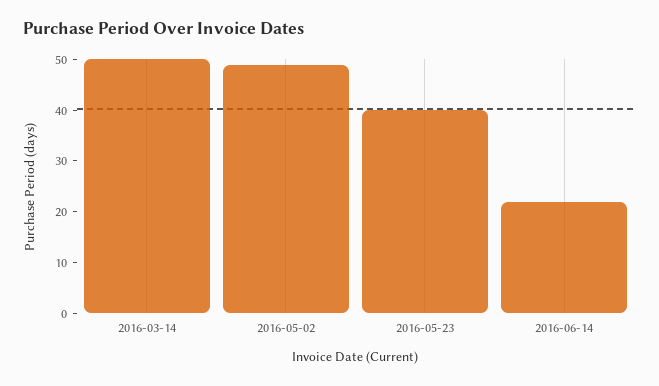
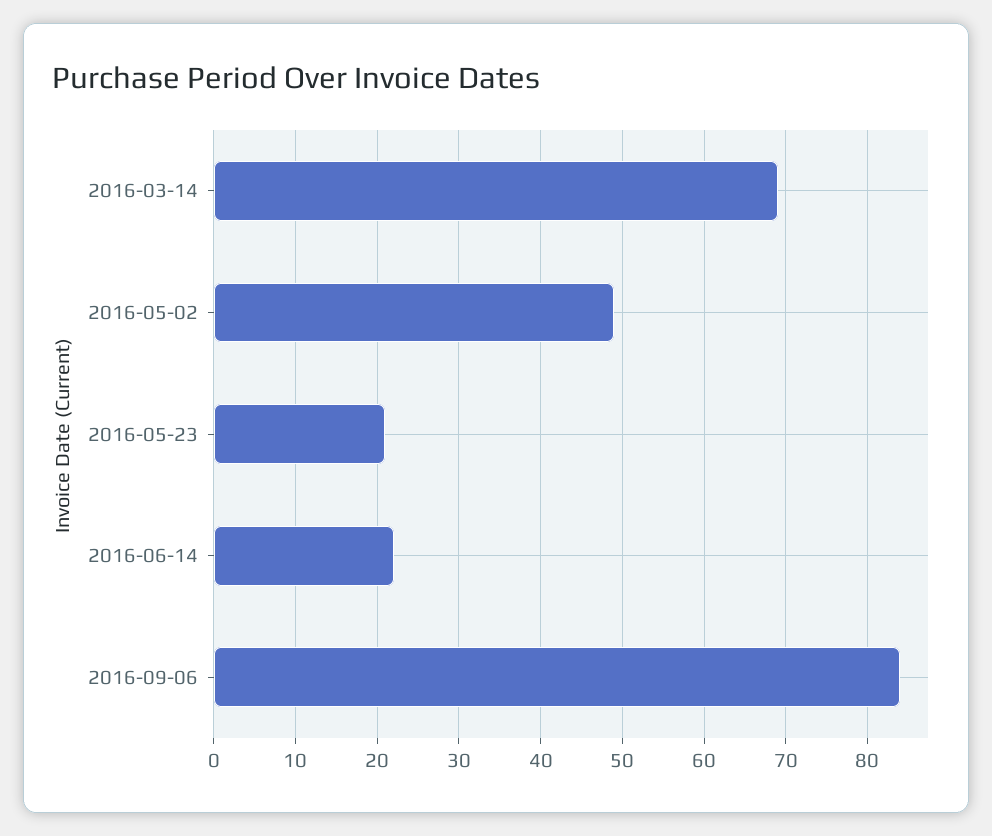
2016-03-14: 50 -> 69
2016-05-23: 40 -> 21
2016-09-06: none -> 84

